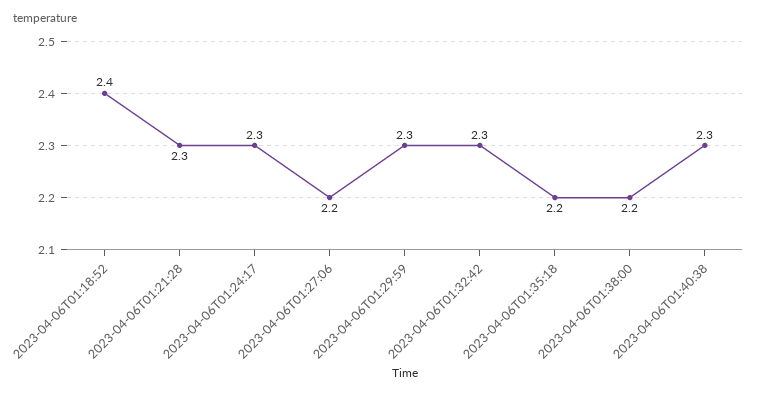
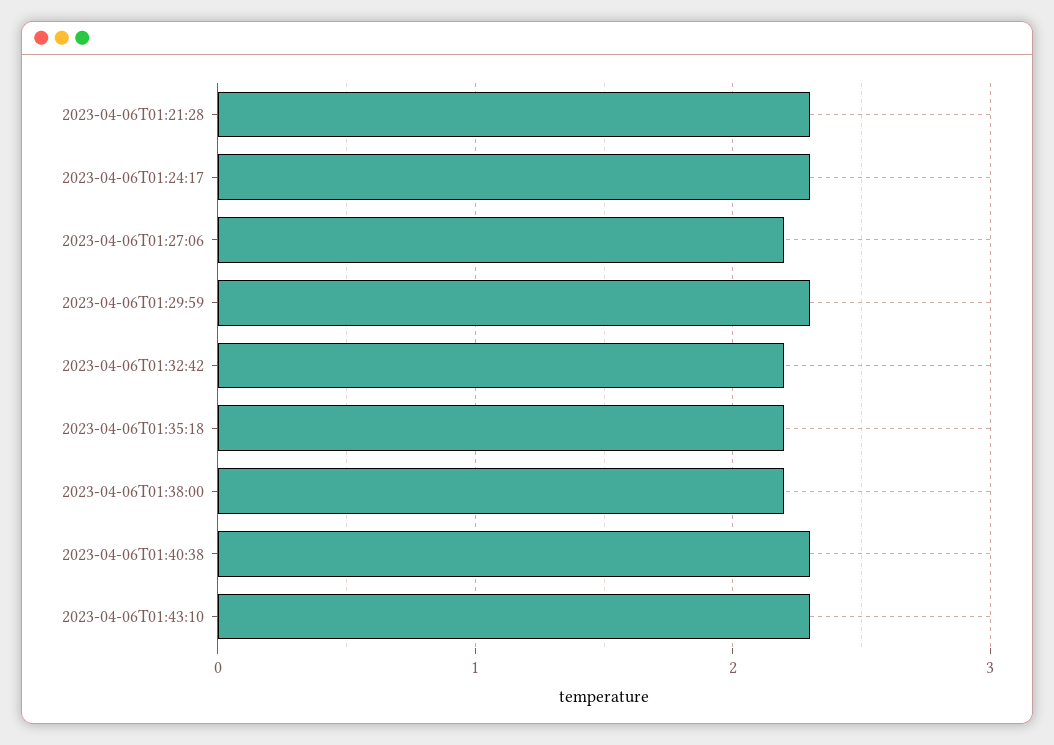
2023-04-06T01:18:52: 2.4 -> none
2023-04-06T01:32:42: 2.3 -> 2.2
2023-04-06T01:43:10: none -> 2.3

